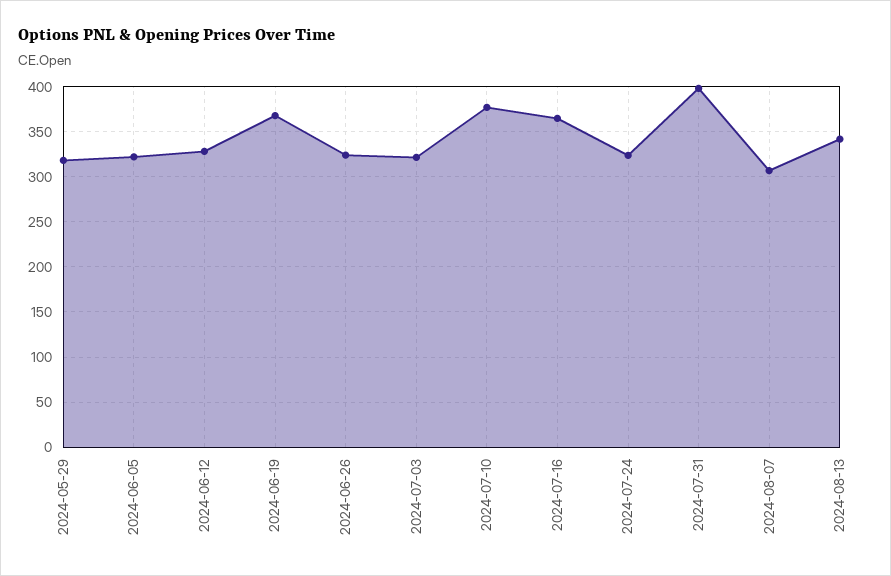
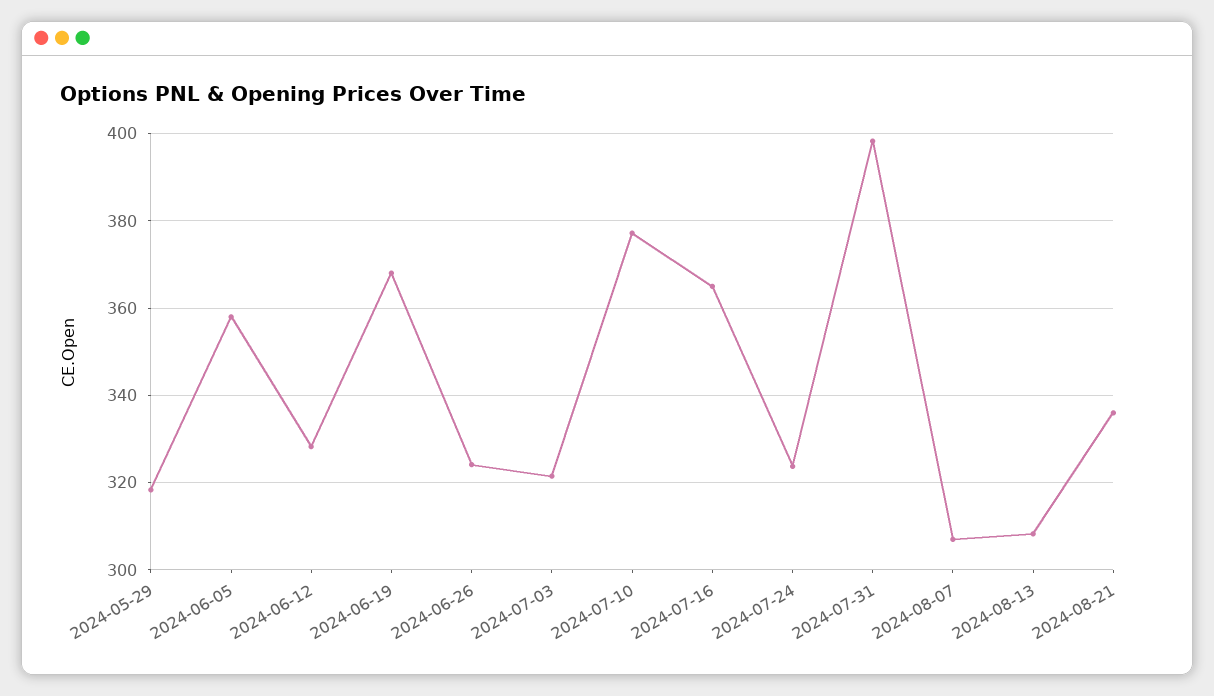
2024-06-05: 320 -> 358
2024-08-13: 340 -> 308
2024-08-21: none -> 336

